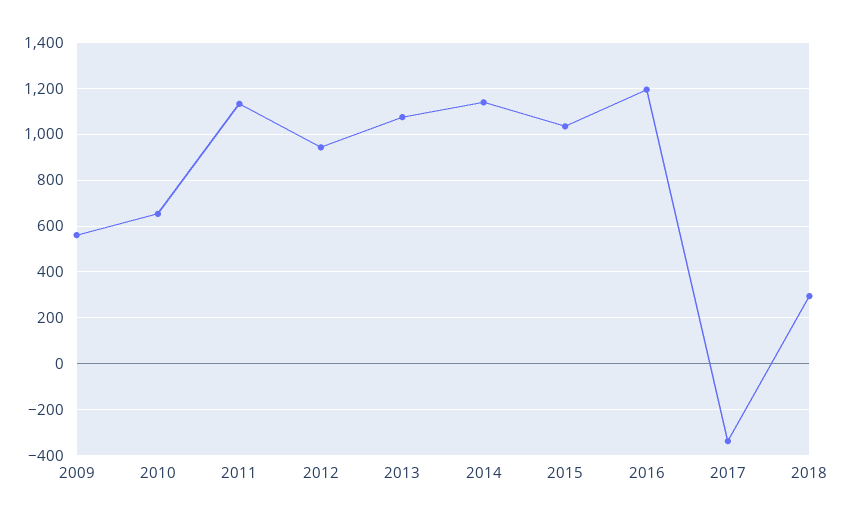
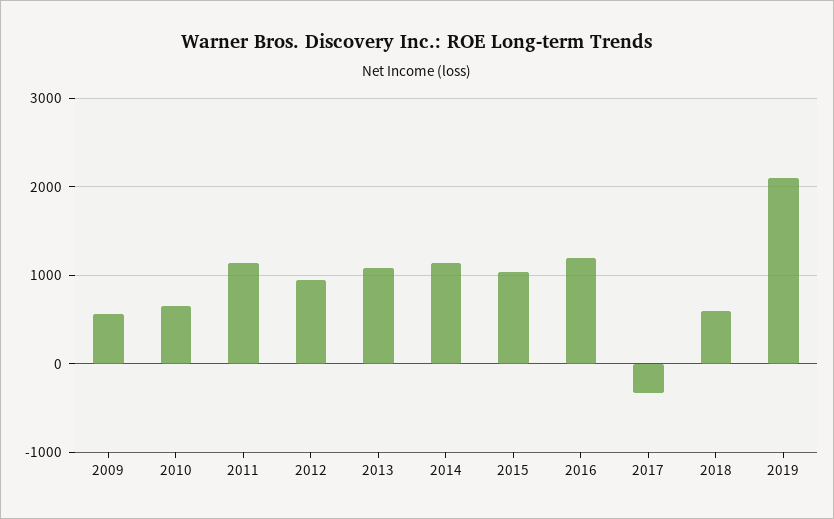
2018: 300 -> 600
2019: none -> 2100

